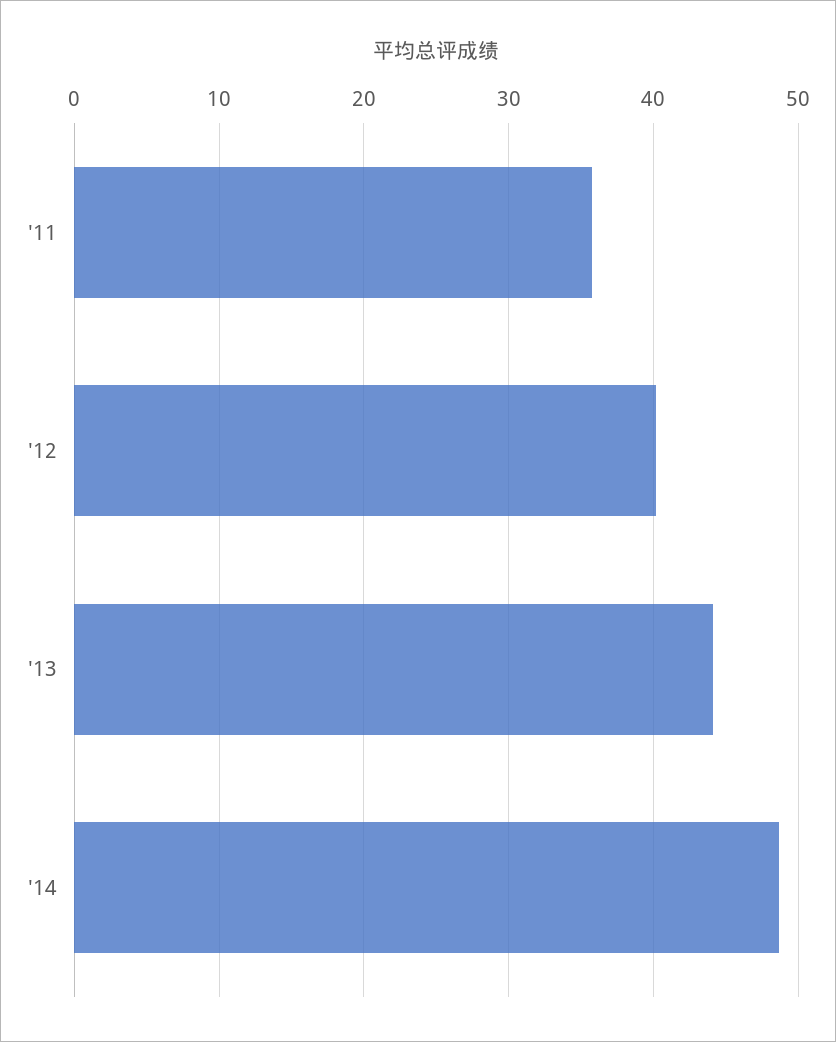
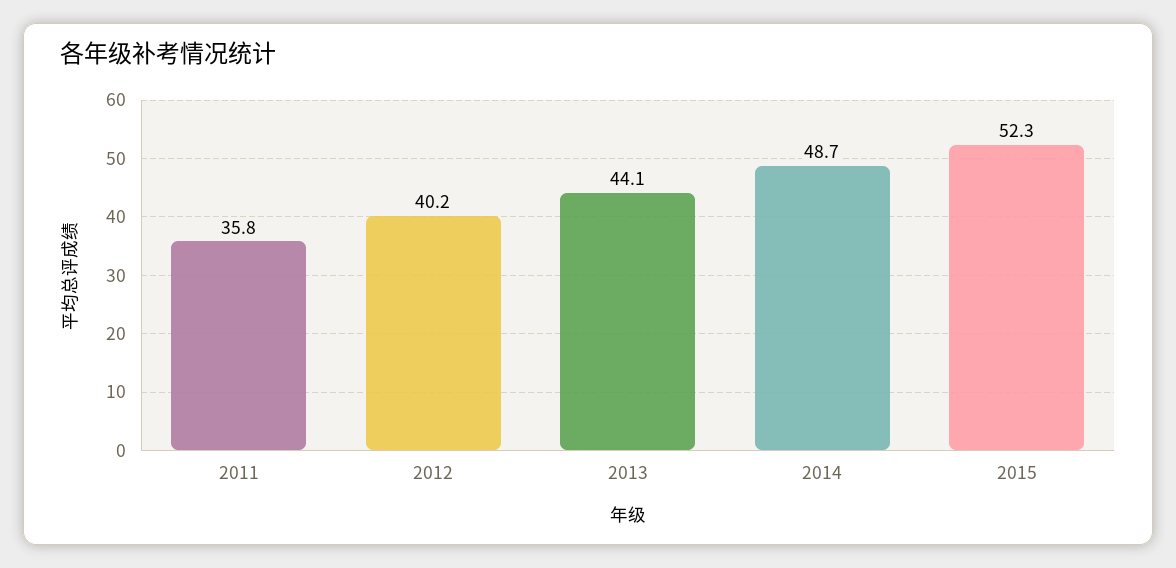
2015: none -> 52.3

